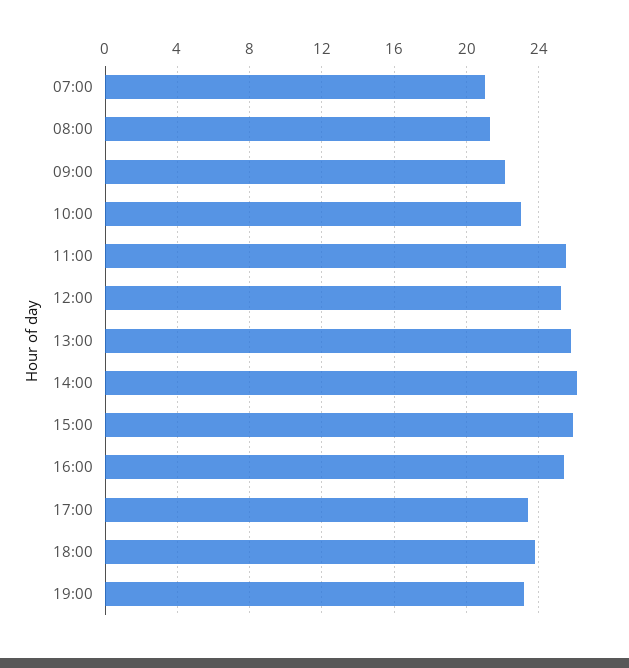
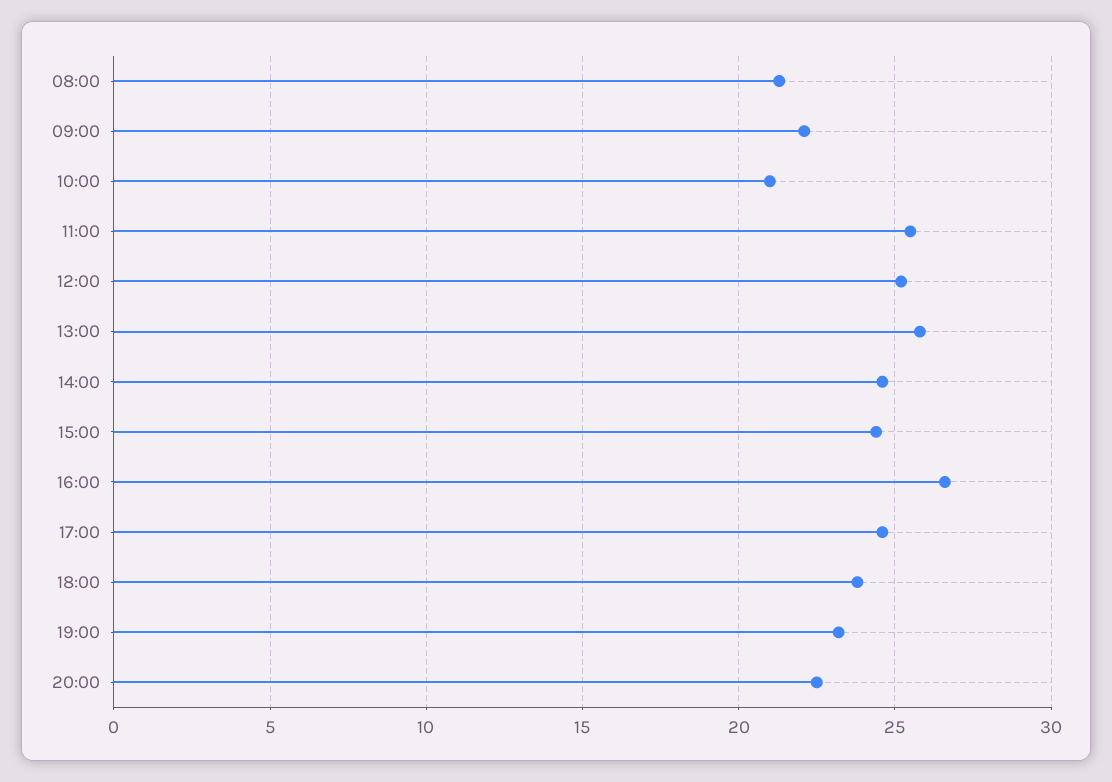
07:00: 21 -> none
10:00: 23 -> 21
14:00: 26 -> 24.5
15:00: 26 -> 24.5
16:00: 25.5 -> 26.5
17:00: 23.5 -> 24.5
20:00: none -> 22.5

